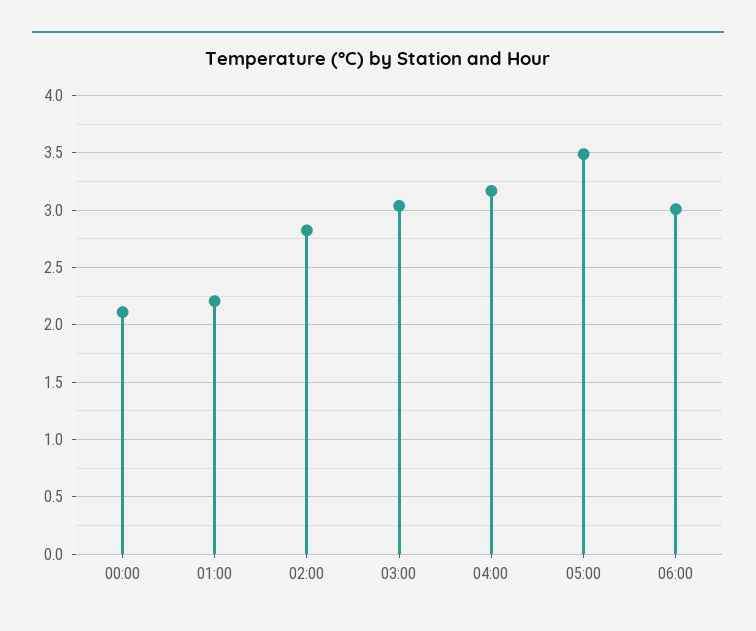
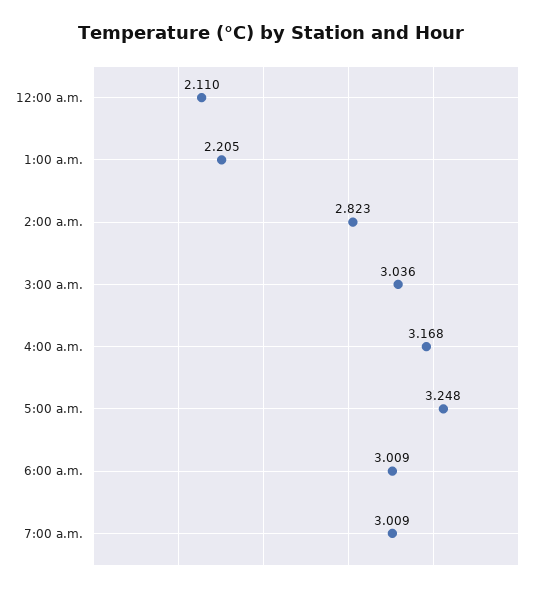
05:00: 3.5 -> 3.248
7:00 a.m.: none -> 3.009

